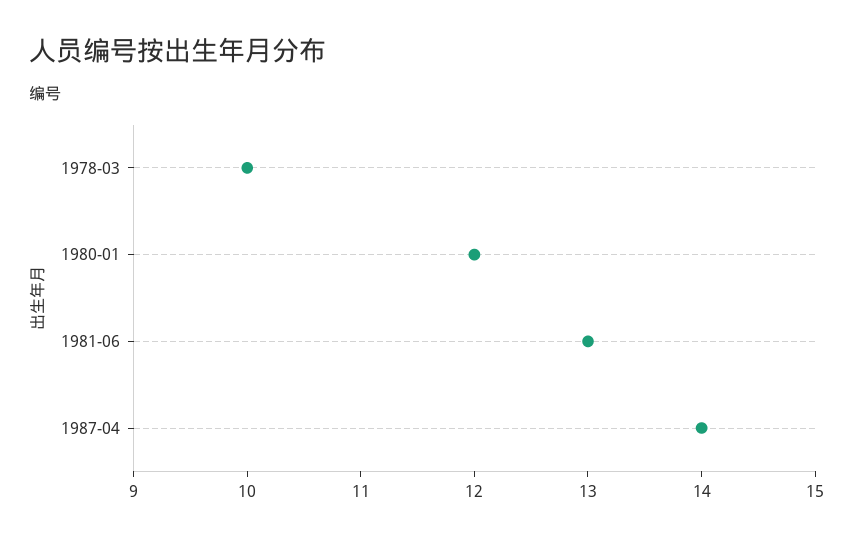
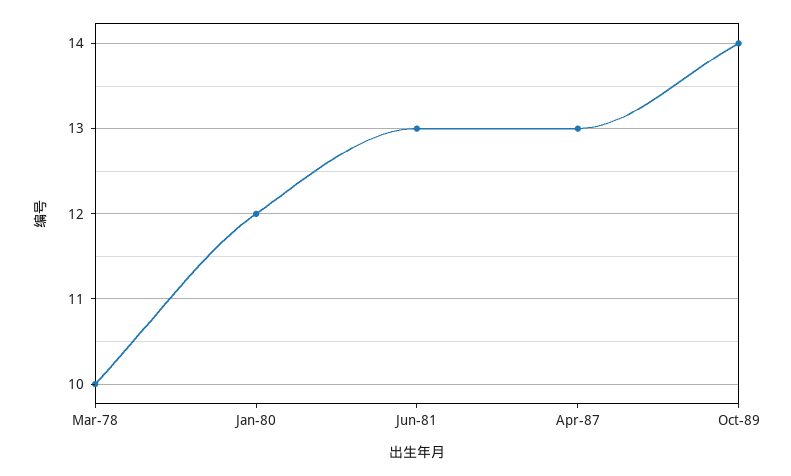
1987-04: 14 -> 13
Oct-89: none -> 14

